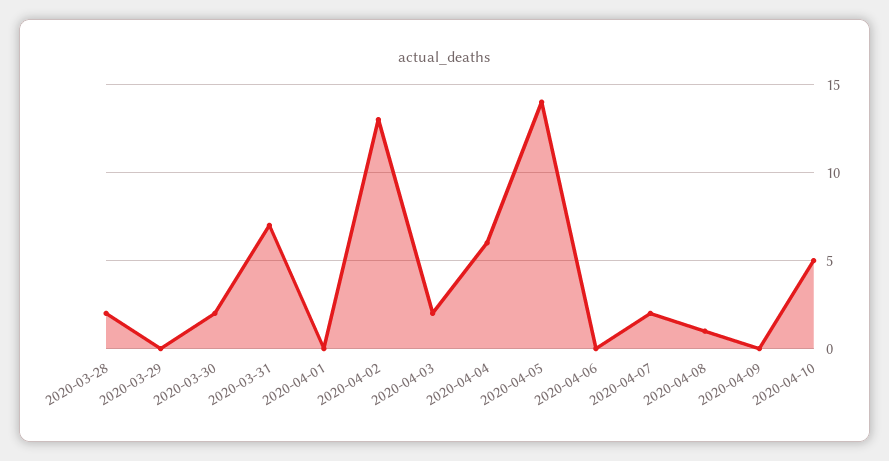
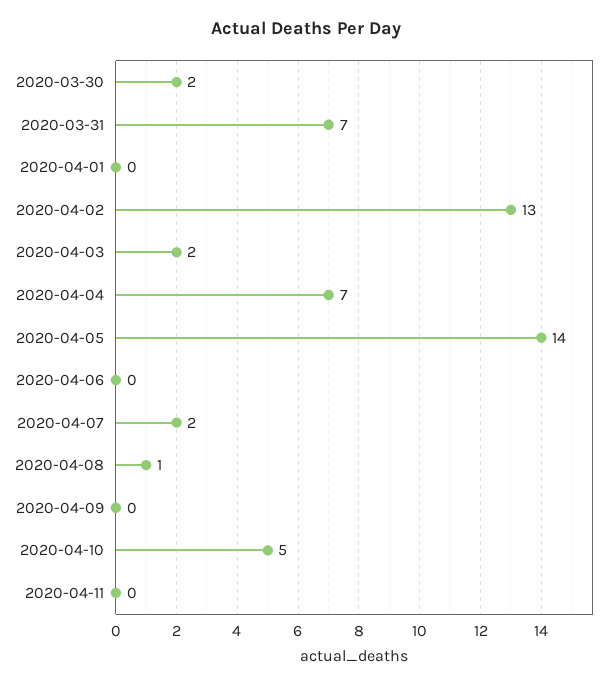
2020-03-28: 2 -> none
2020-03-29: 0 -> none
2020-04-04: 6 -> 7
2020-04-11: none -> 0

